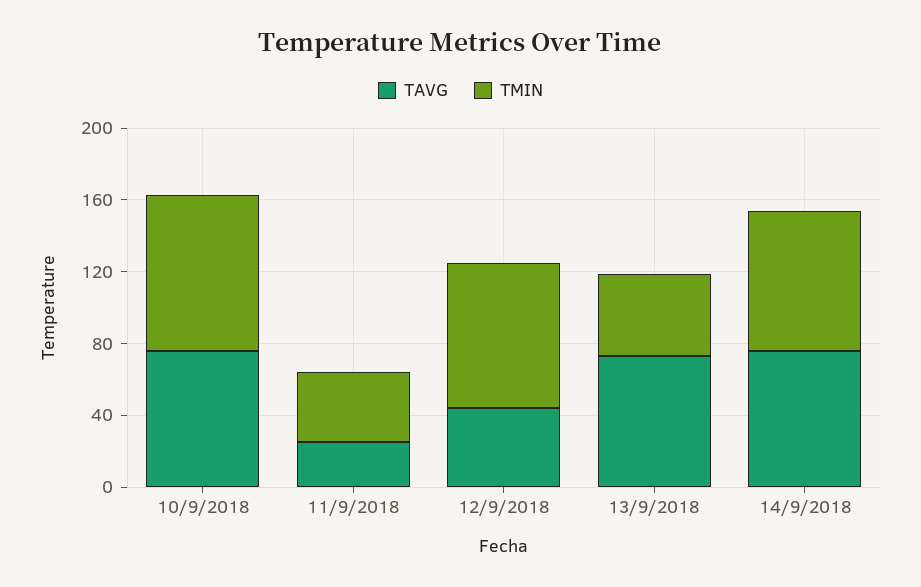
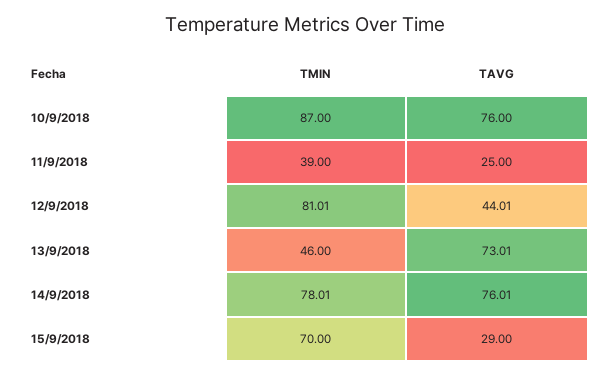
TMIN, 15/9/2018: none -> 70
TAVG, 15/9/2018: none -> 29

